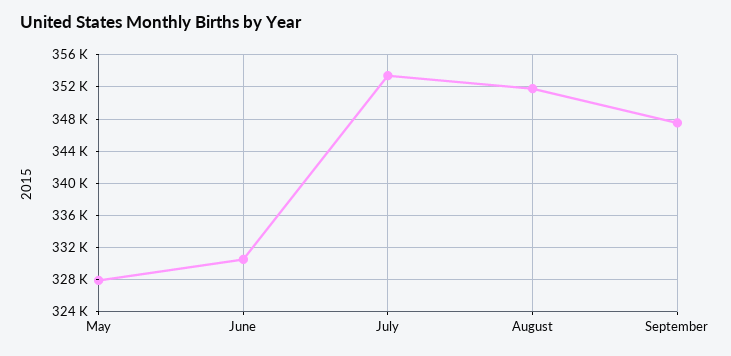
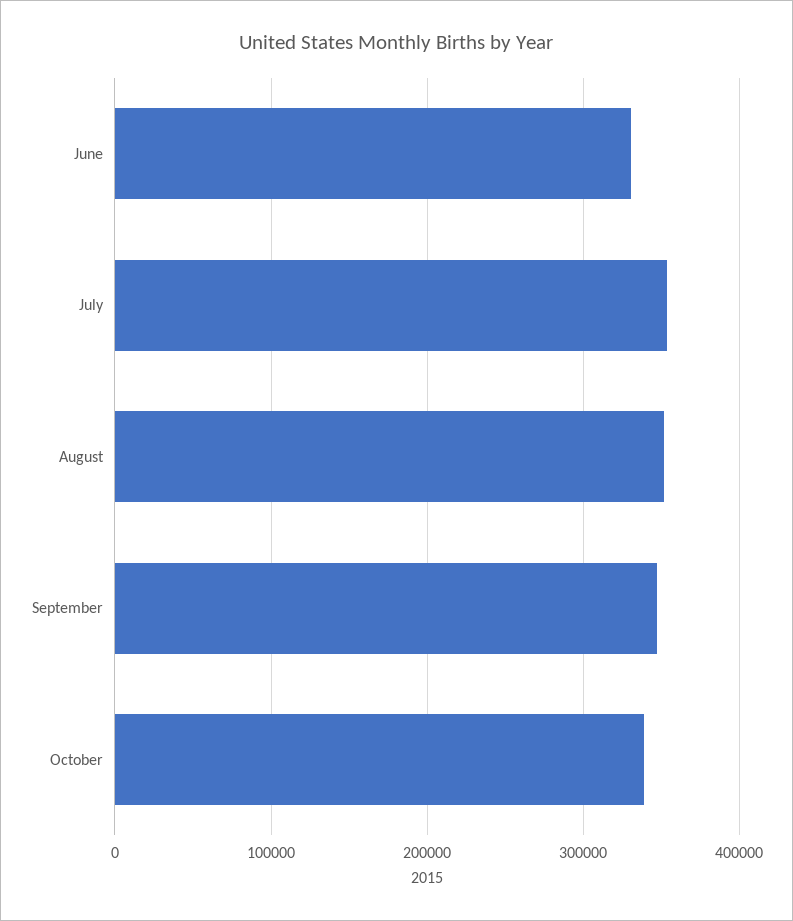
May: 328000 -> none
October: none -> 340000

